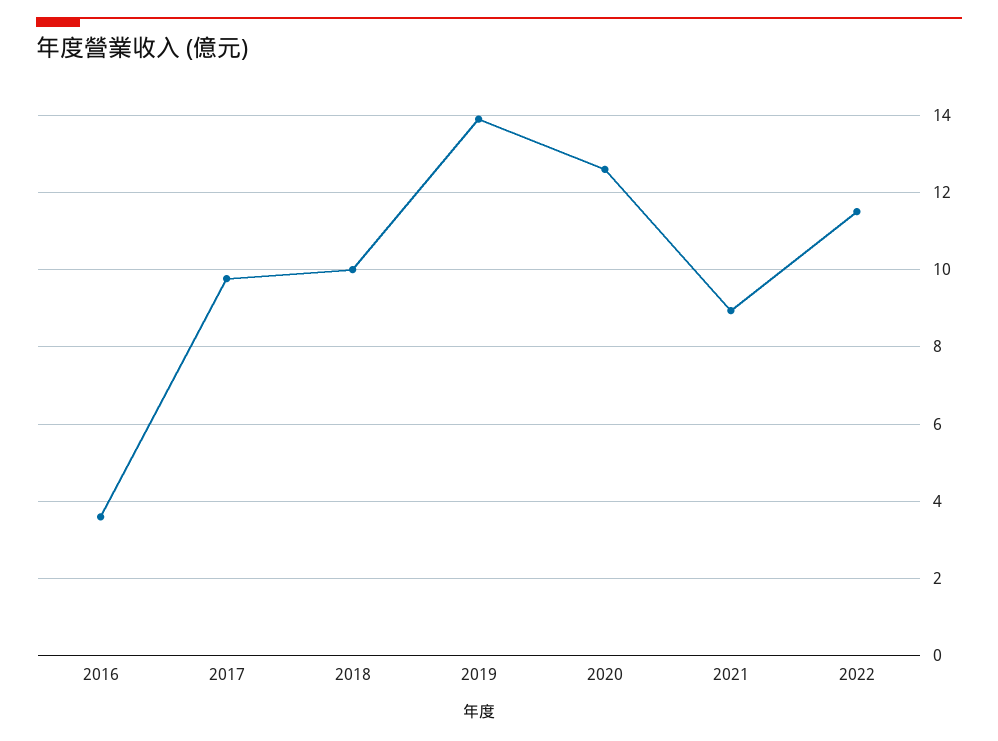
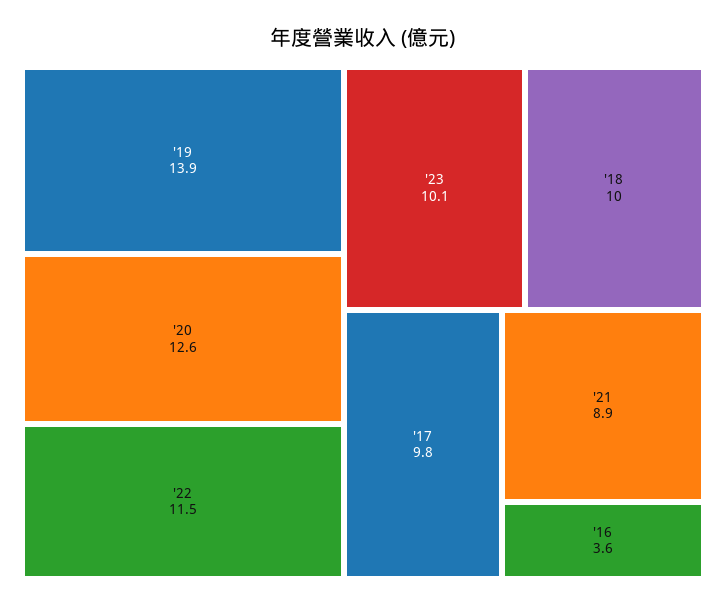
'23: none -> 10.1

